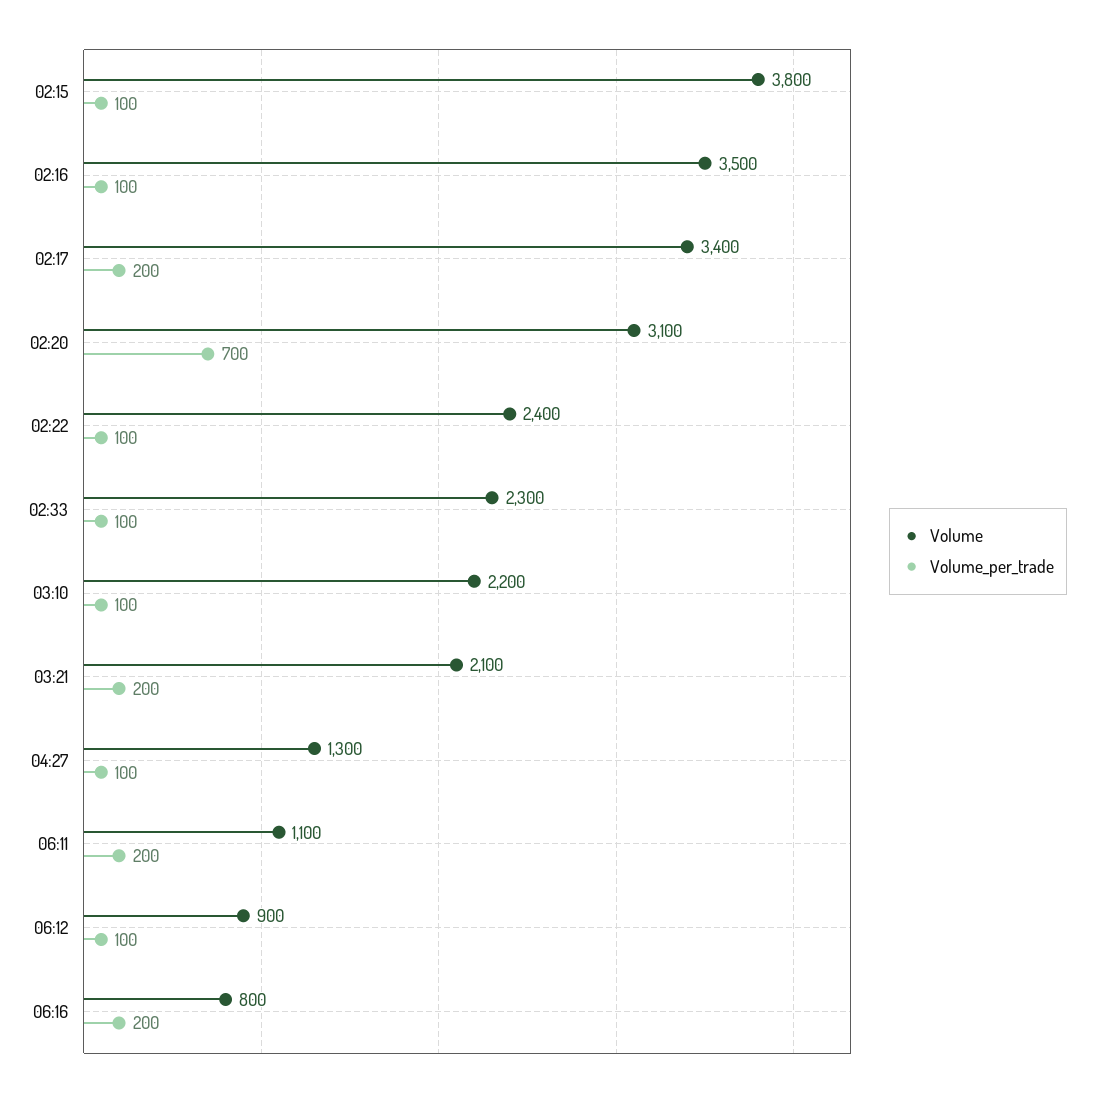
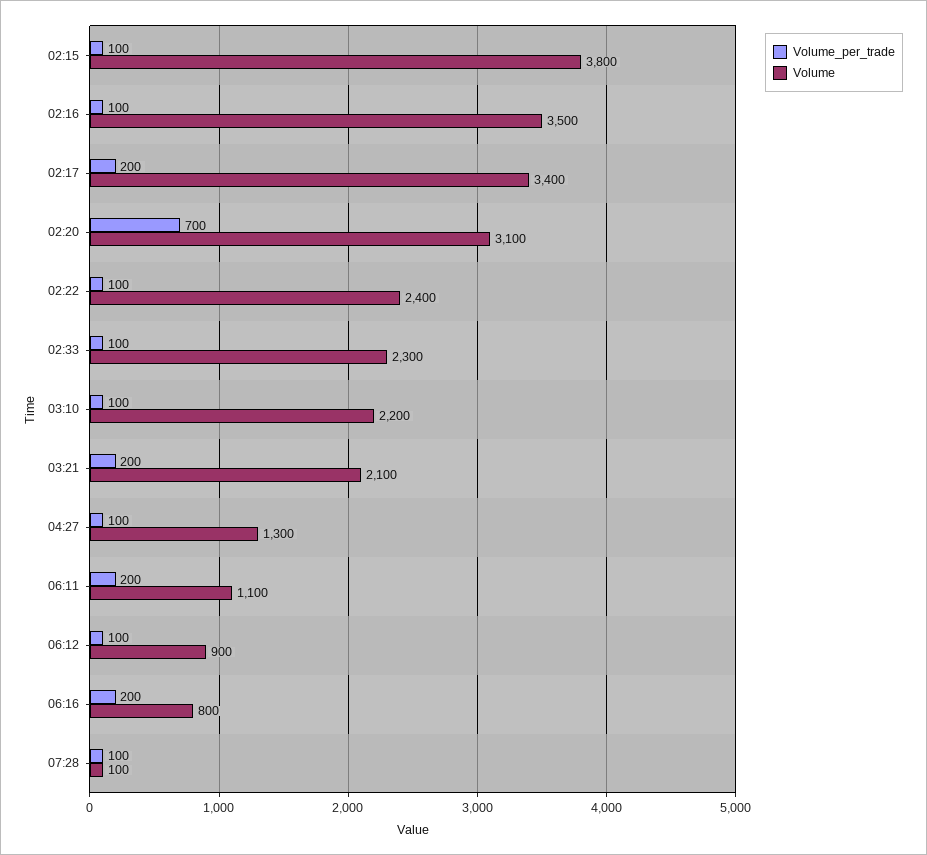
Volume_per_trade, 07:28: none -> 100
Volume, 07:28: none -> 100

